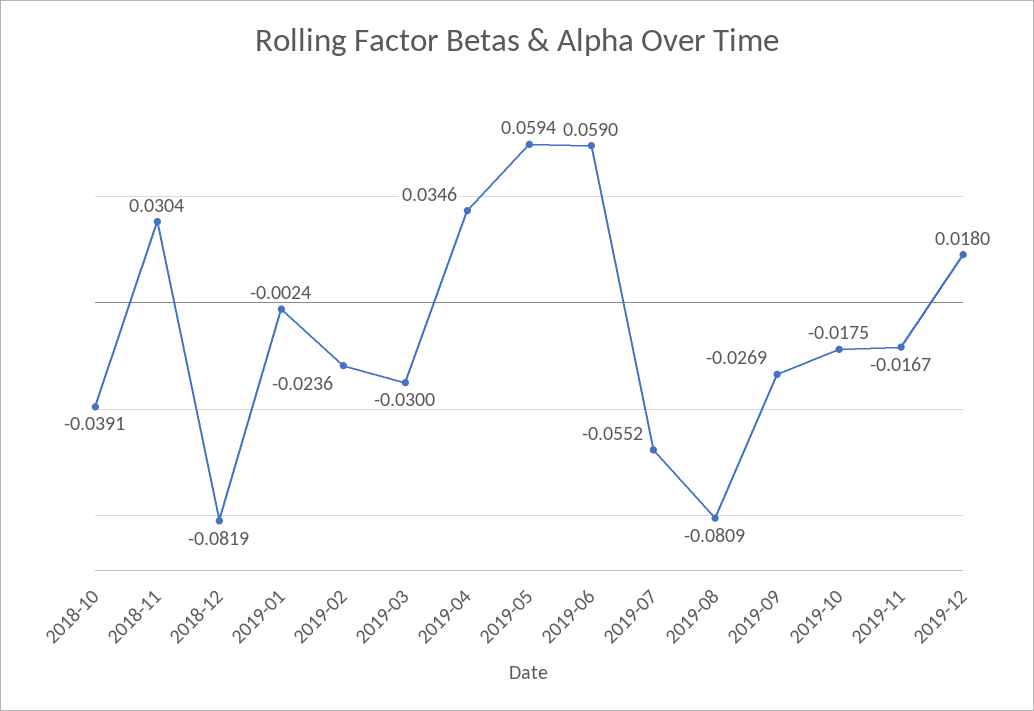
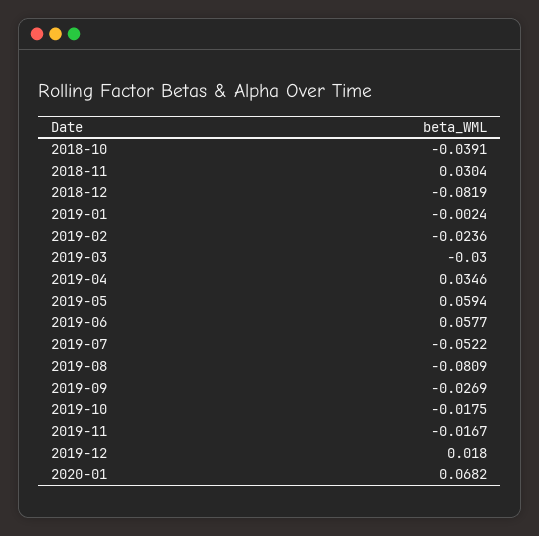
2019-06: 0.059 -> 0.0577
2019-07: -0.0552 -> -0.0522
2020-01: none -> 0.0682

